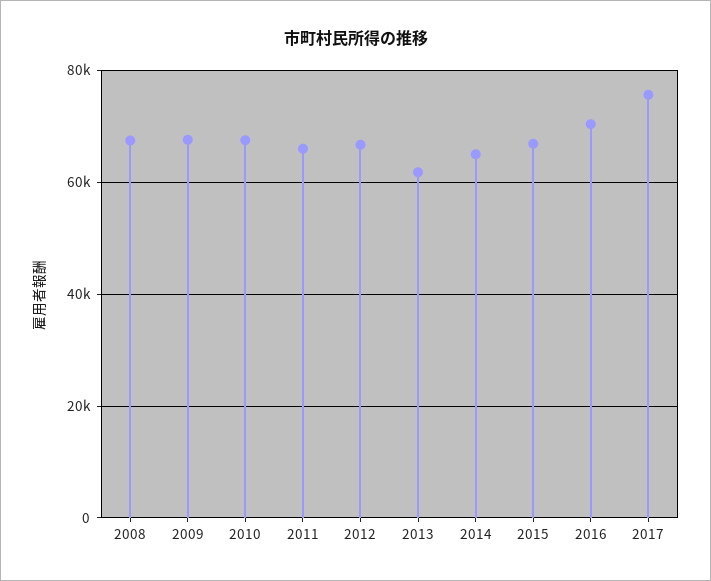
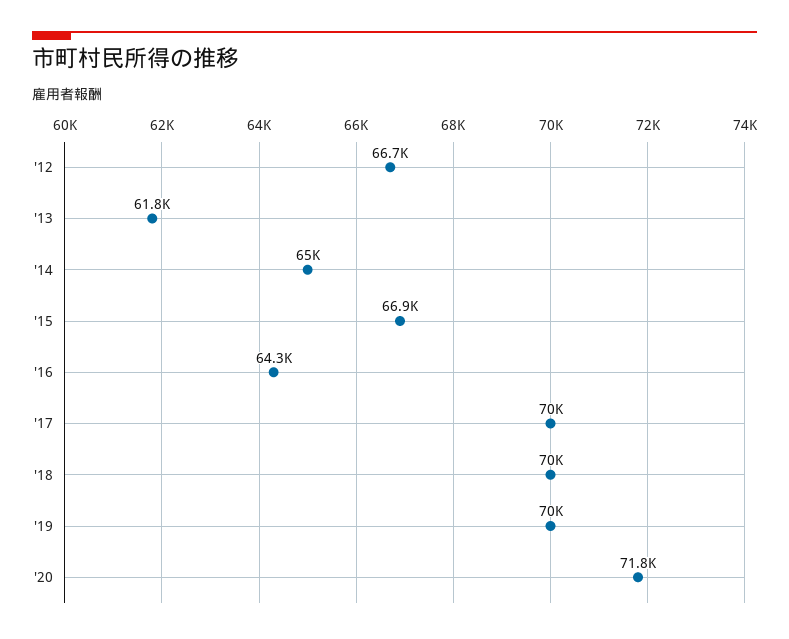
2008: 68000 -> none
2009: 68000 -> none
2010: 68000 -> none
2011: 66000 -> none
2016: 70000 -> 64300
2017: 76000 -> 70000
'18: none -> 70000
'19: none -> 70000
'20: none -> 71800

